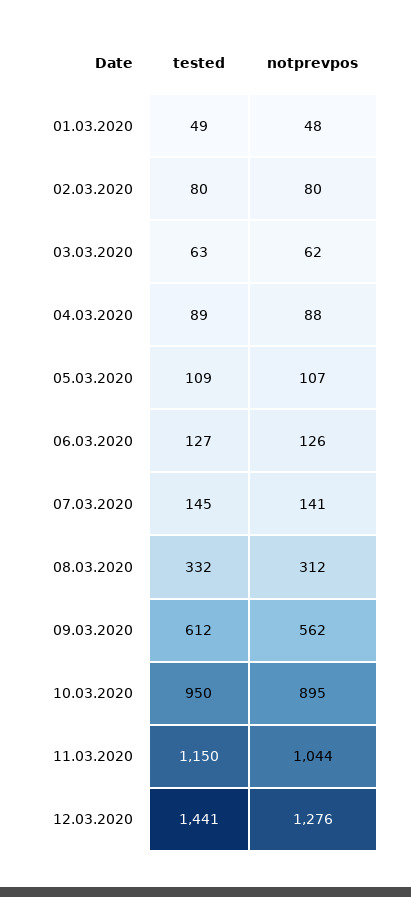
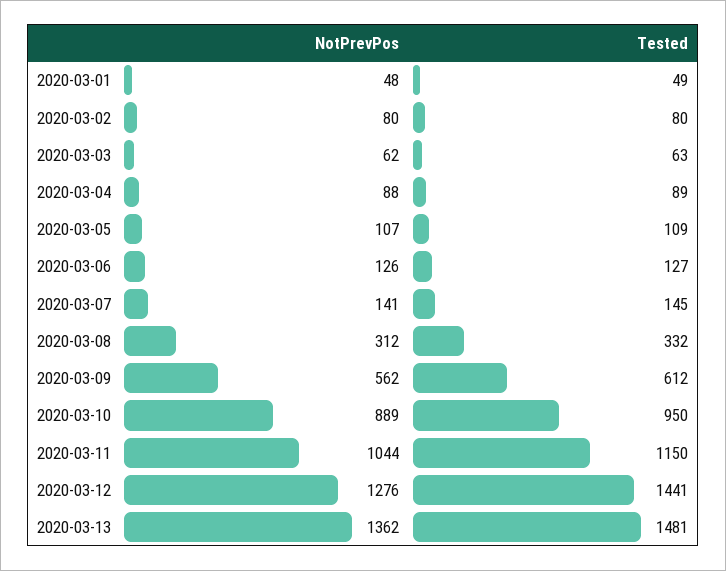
notprevpos, 10.03.2020: 895 -> 889
notprevpos, 2020-03-13: none -> 1362
tested, 2020-03-13: none -> 1481

